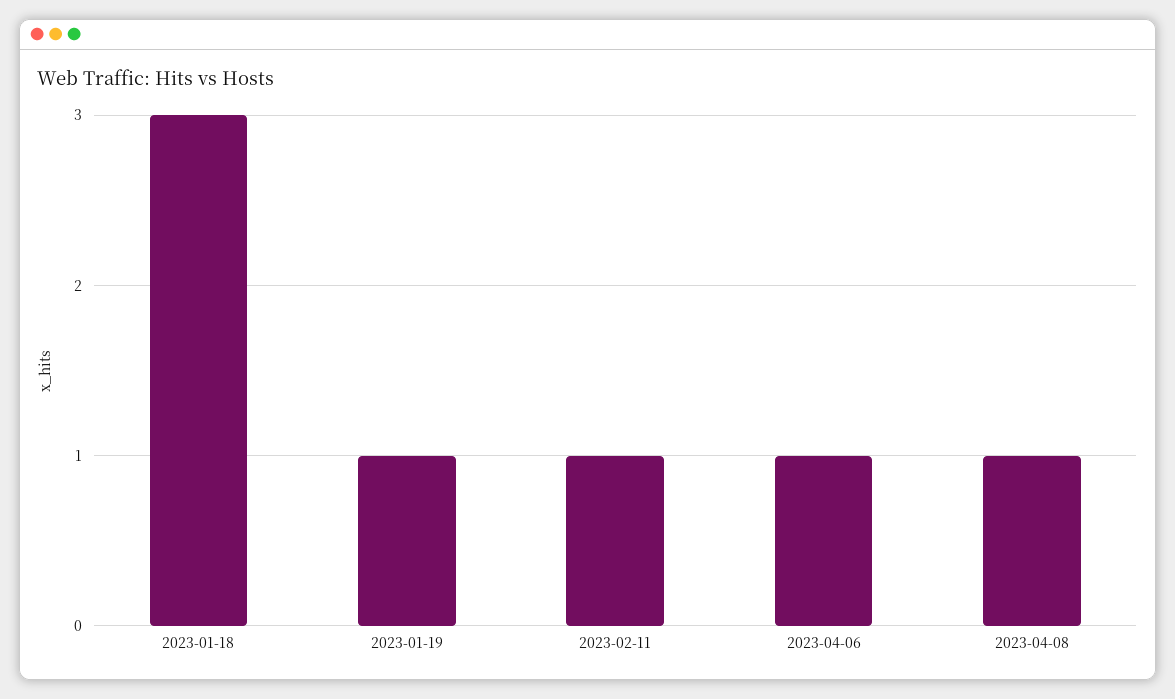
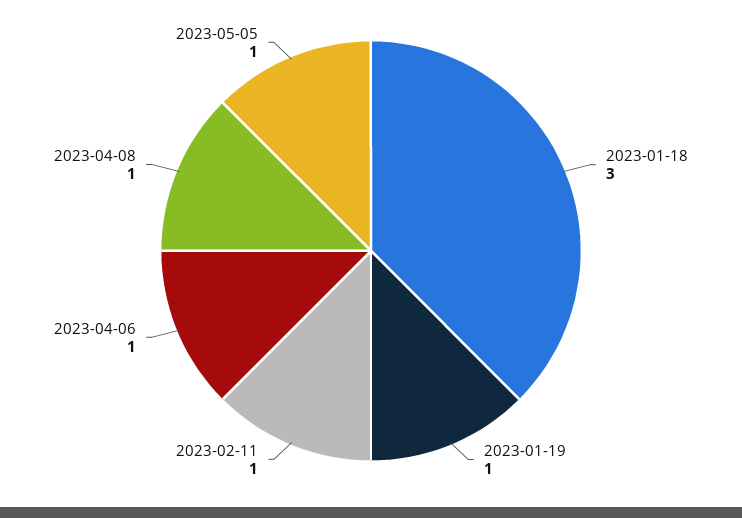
2023-05-05: none -> 1

